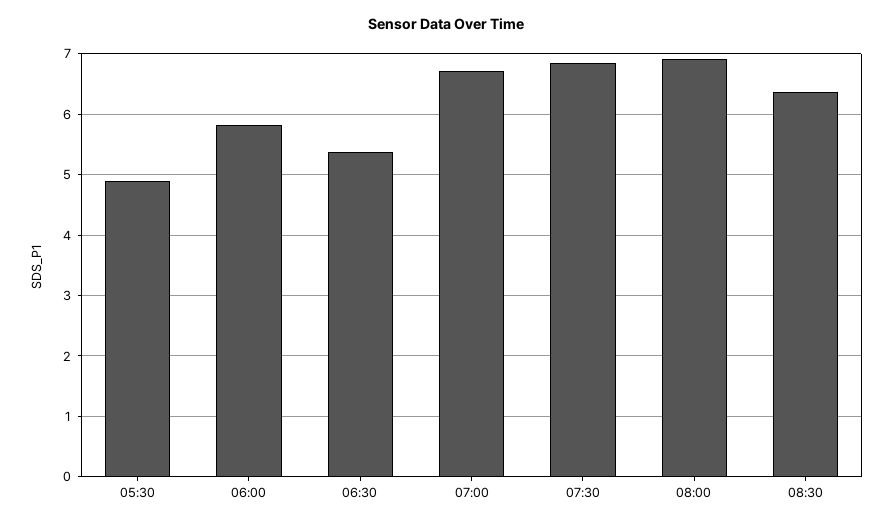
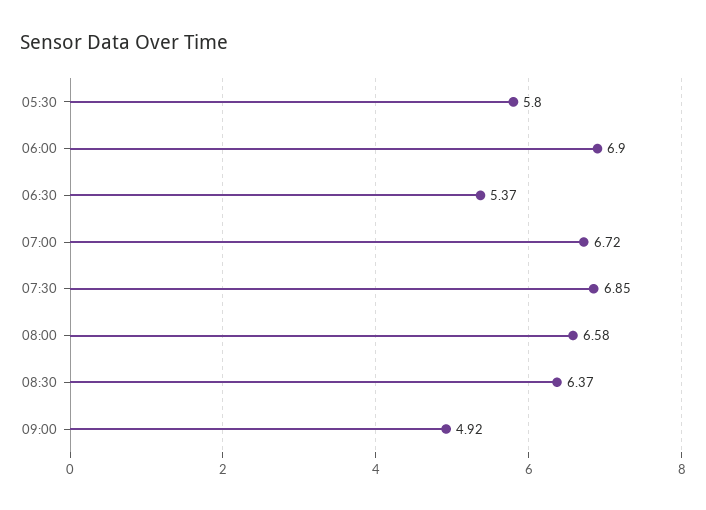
05:30: 4.9 -> 5.8
06:00: 5.8 -> 6.9
08:00: 6.9 -> 6.58
09:00: none -> 4.92

